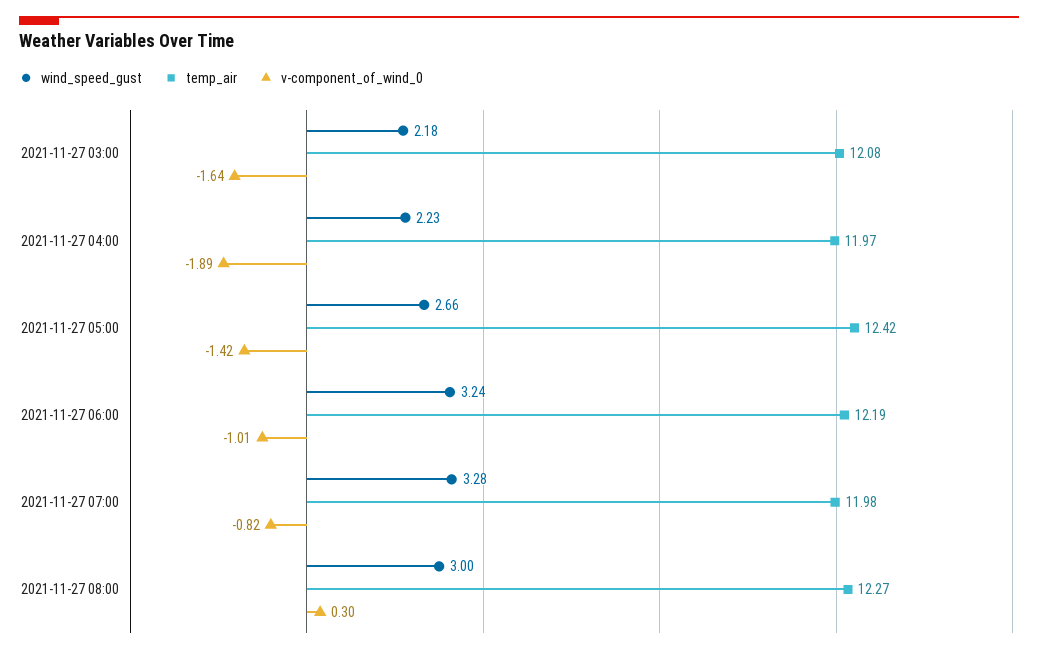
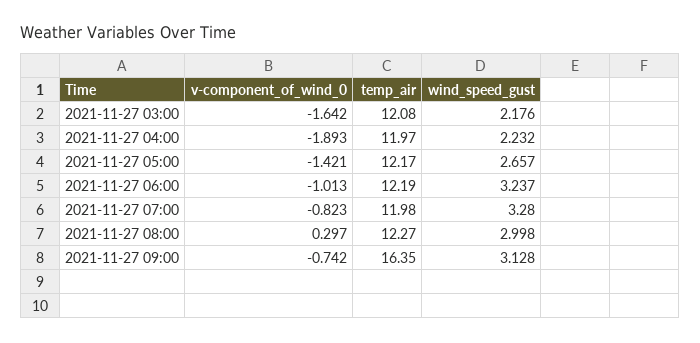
temp_air, 2021-11-27 05:00: 12.42 -> 12.17
v-component_of_wind_0, 2021-11-27 09:00: none -> -0.742
temp_air, 2021-11-27 09:00: none -> 16.35
wind_speed_gust, 2021-11-27 09:00: none -> 3.128

